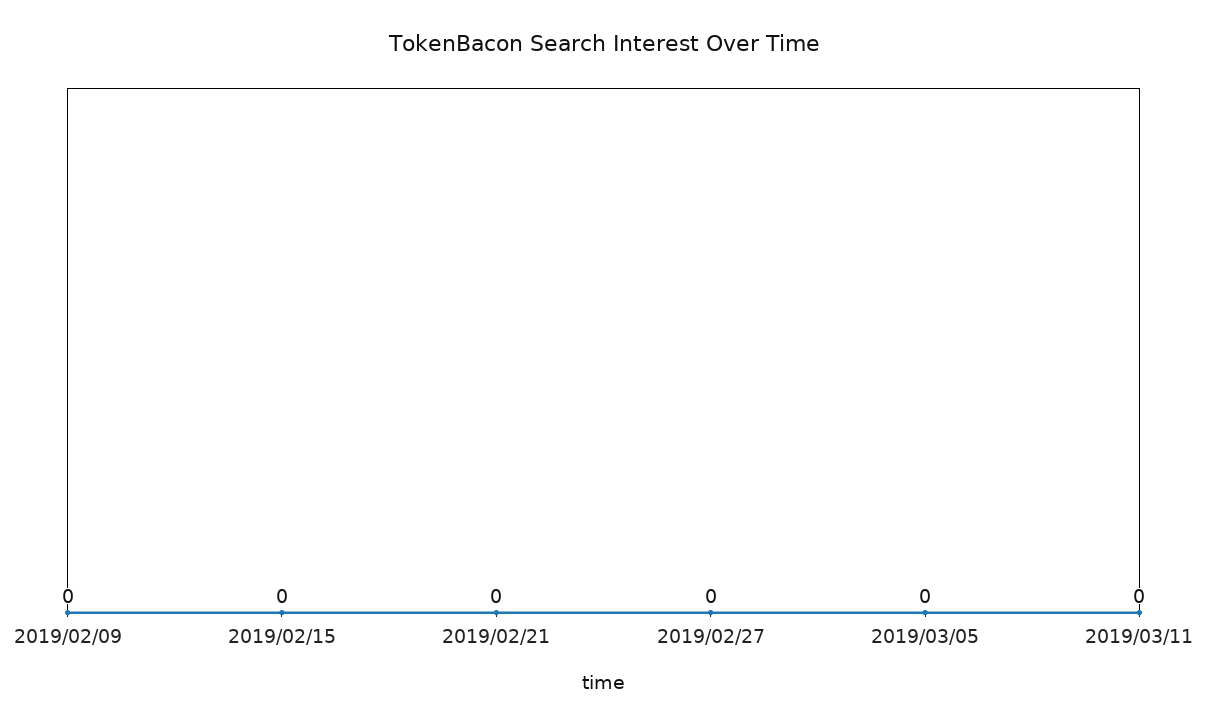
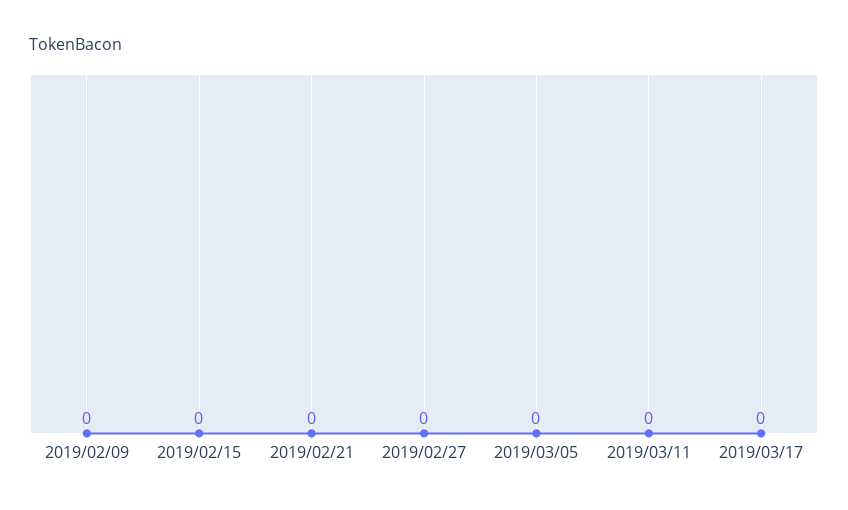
2019/03/17: none -> 0

